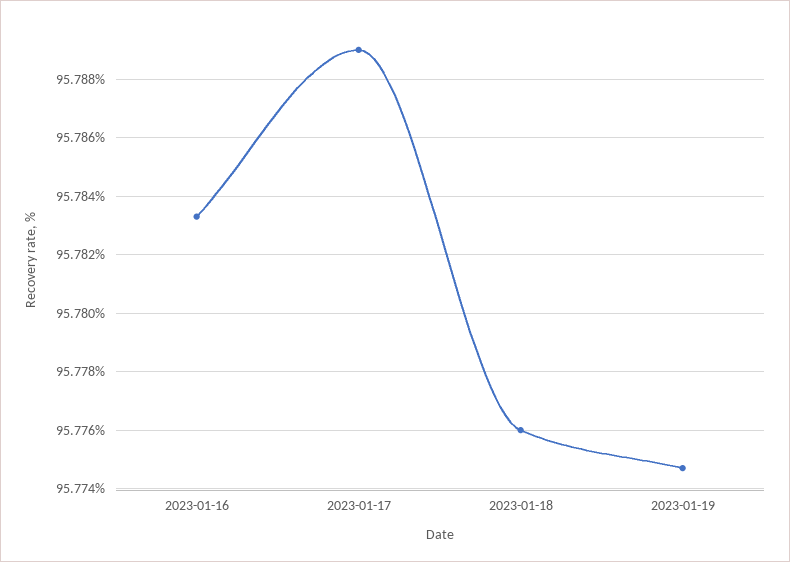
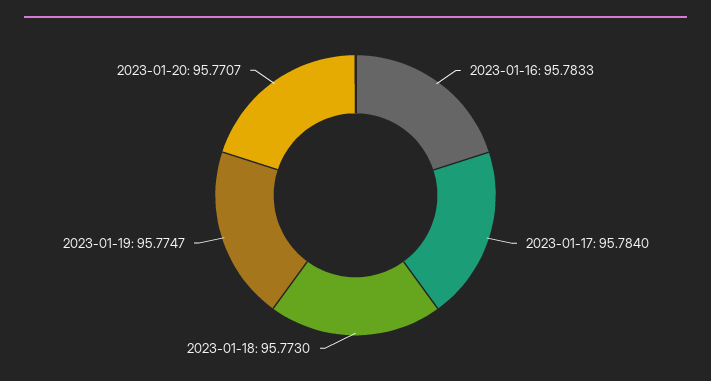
2023-01-17: 95.789 -> 95.784
2023-01-18: 95.776 -> 95.773
2023-01-20: none -> 95.7707

